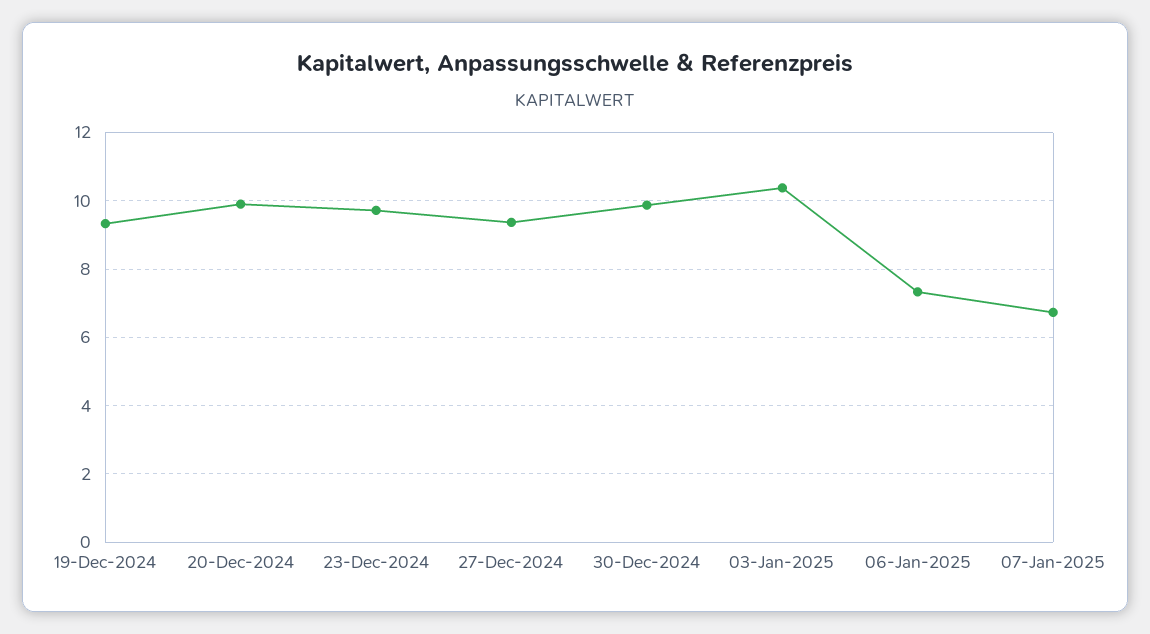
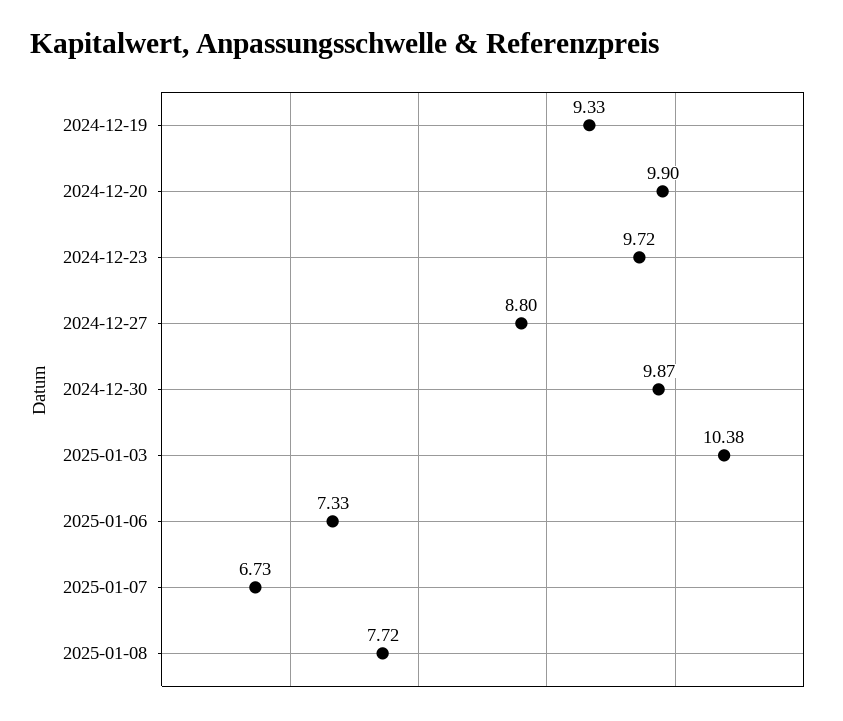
27-Dec-2024: 9.4 -> 8.8
2025-01-08: none -> 7.72

